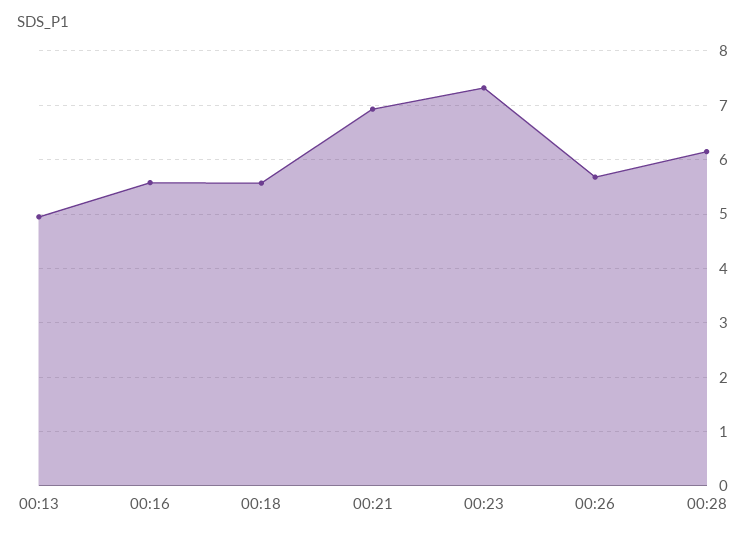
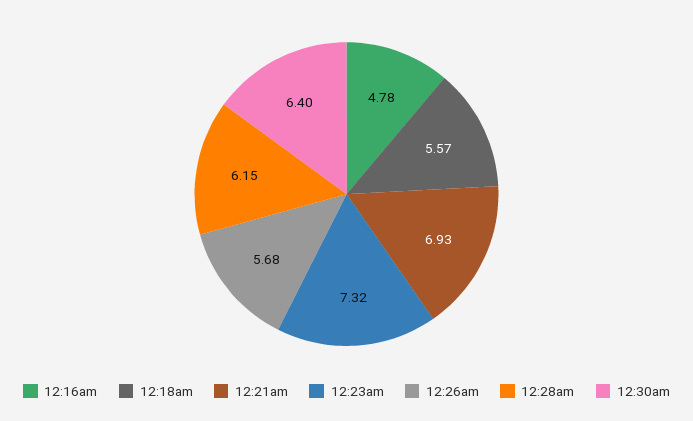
00:13: 5 -> none
00:16: 5.6 -> 4.78
12:30am: none -> 6.4

